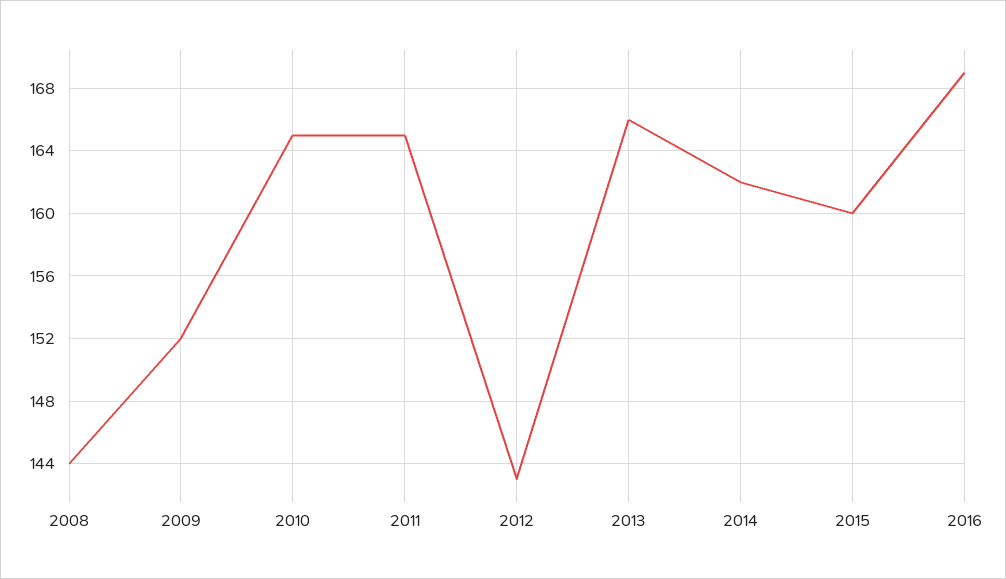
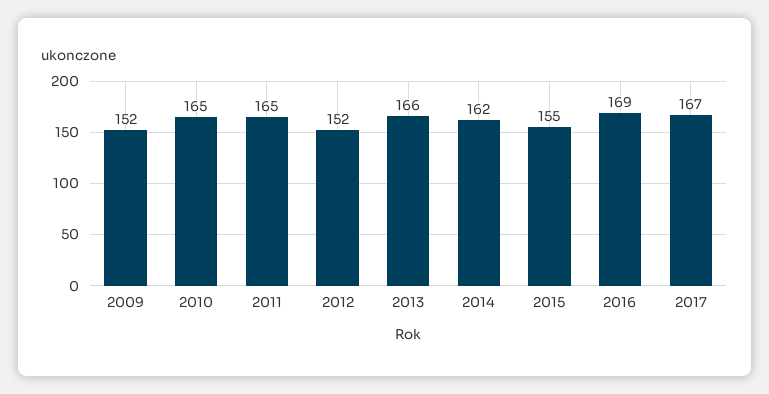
2008: 144 -> none
2012: 143 -> 152
2015: 160 -> 155
2017: none -> 167

